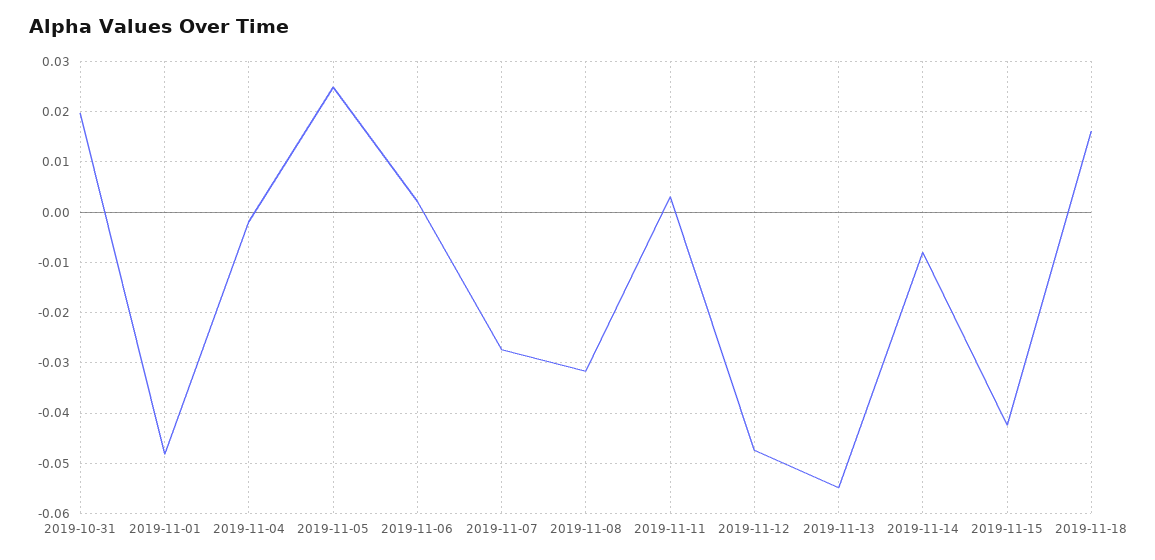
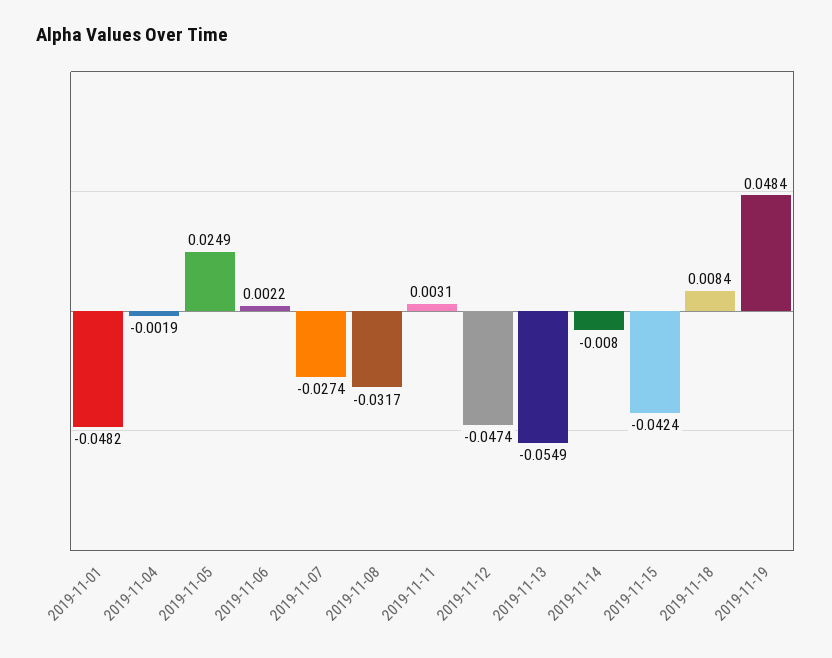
2019-10-31: 0.02 -> none
2019-11-18: 0.016 -> 0.0084
2019-11-19: none -> 0.0484

